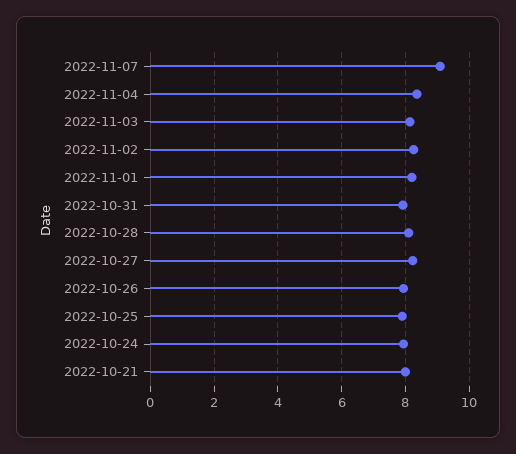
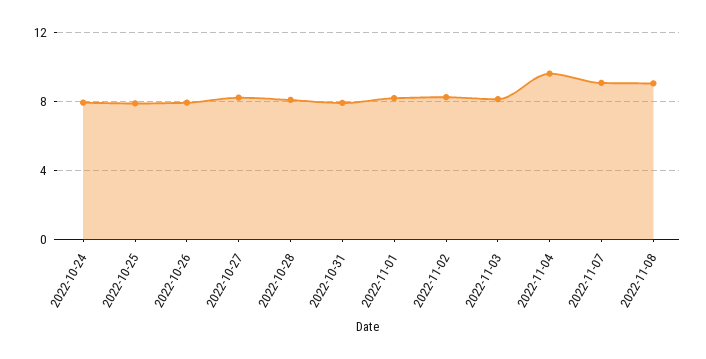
2022-11-04: 8.4 -> 9.5
2022-10-21: 8 -> none
2022-11-08: none -> 9

